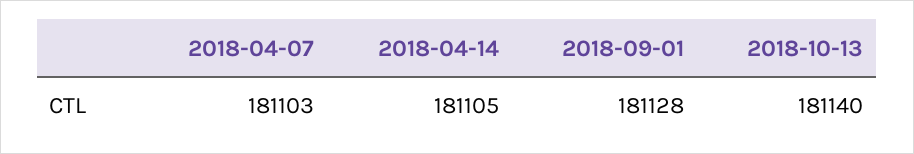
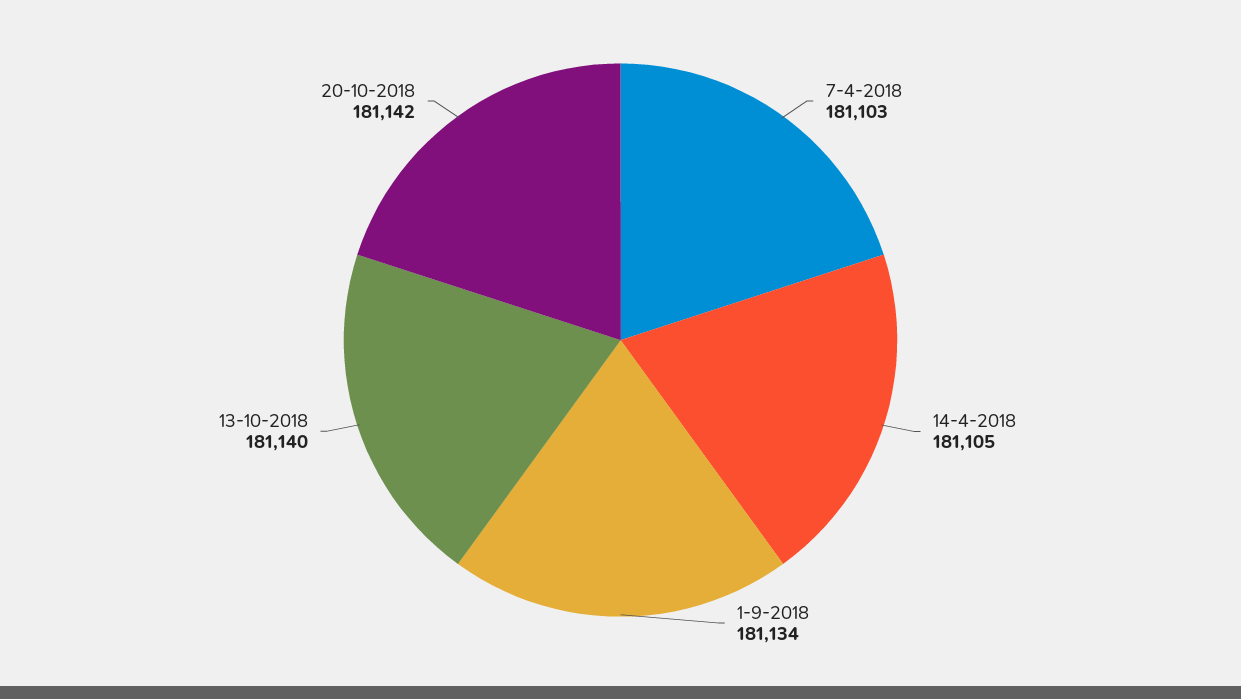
2018-09-01: 181128 -> 181134
20-10-2018: none -> 181142

